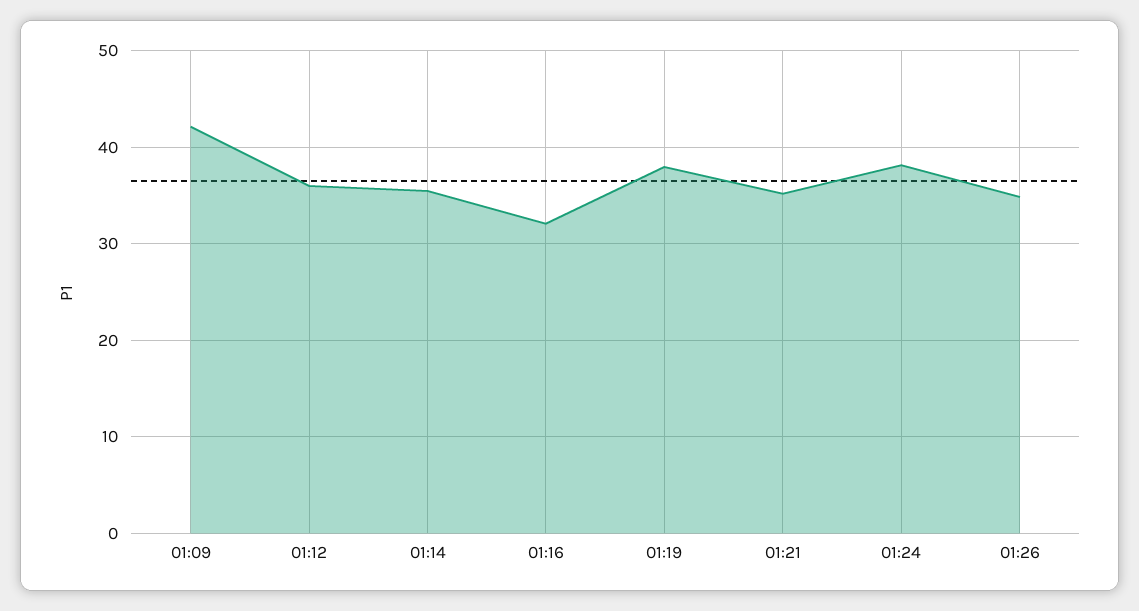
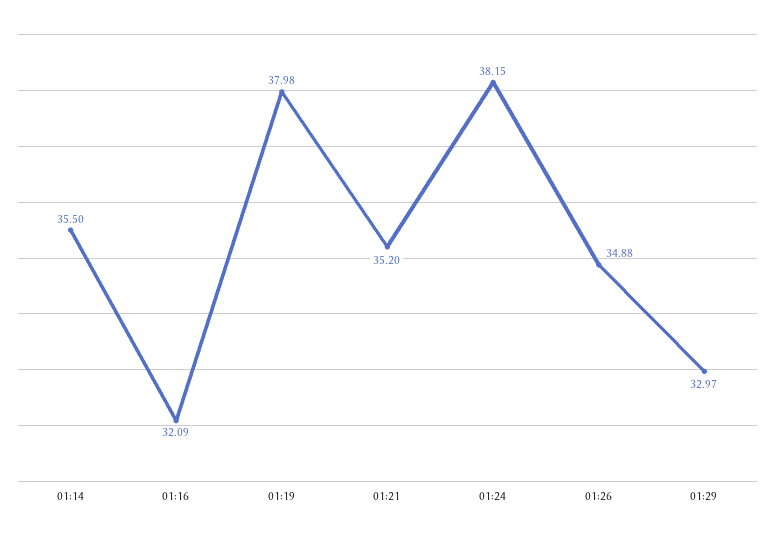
01:09: 42 -> none
01:12: 36 -> none
01:29: none -> 32.97

